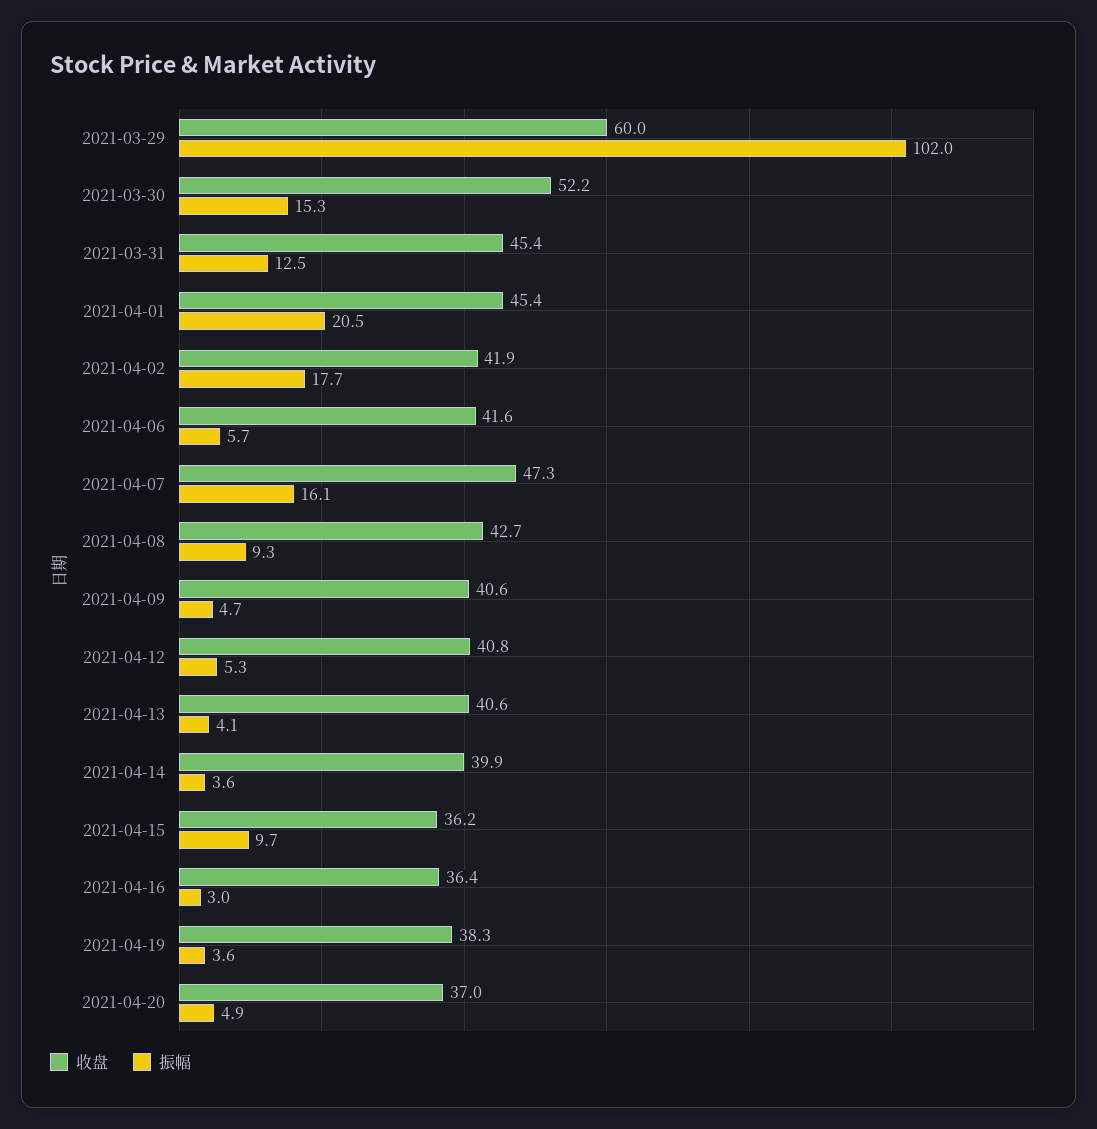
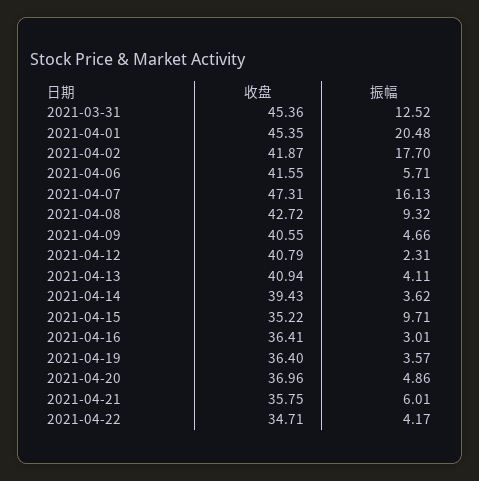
收盘, 2021-03-29: 60 -> none
振幅, 2021-03-29: 102 -> none
收盘, 2021-03-30: 52.2 -> none
振幅, 2021-03-30: 15.3 -> none
振幅, 2021-04-12: 5.3 -> 2.31
收盘, 2021-04-13: 40.6 -> 40.94
收盘, 2021-04-14: 39.9 -> 39.43
收盘, 2021-04-15: 36.2 -> 35.22
收盘, 2021-04-19: 38.3 -> 36.4
收盘, 2021-04-21: none -> 35.75
振幅, 2021-04-21: none -> 6.01
收盘, 2021-04-22: none -> 34.71
振幅, 2021-04-22: none -> 4.17

